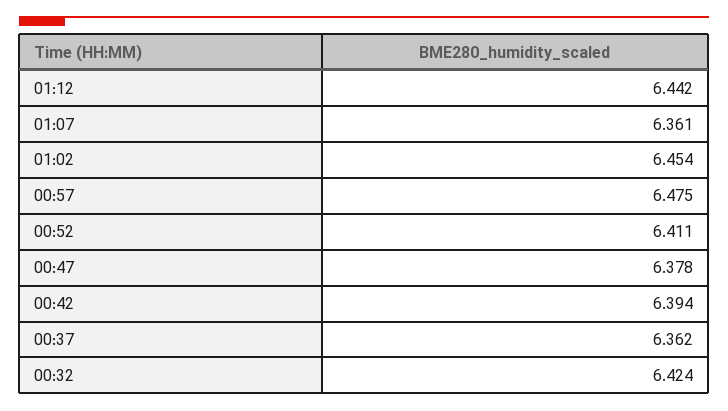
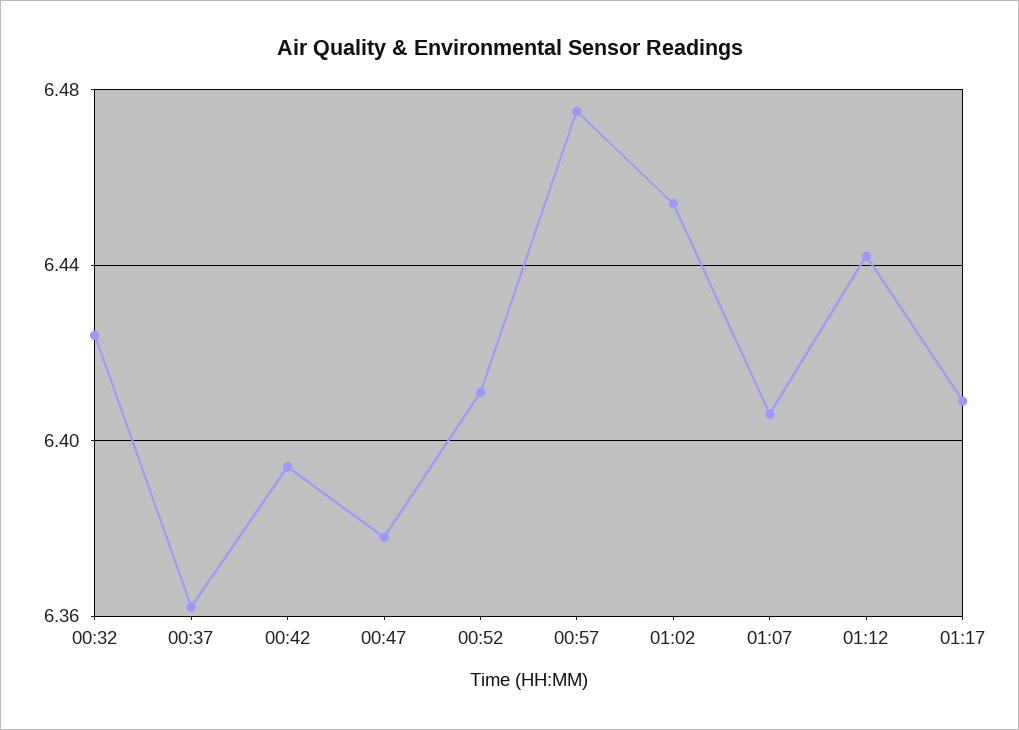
01:07: 6.361 -> 6.405
01:17: none -> 6.41

